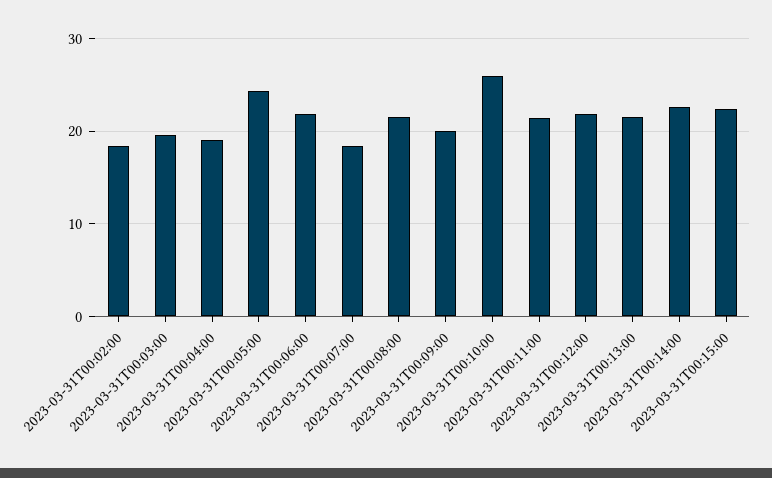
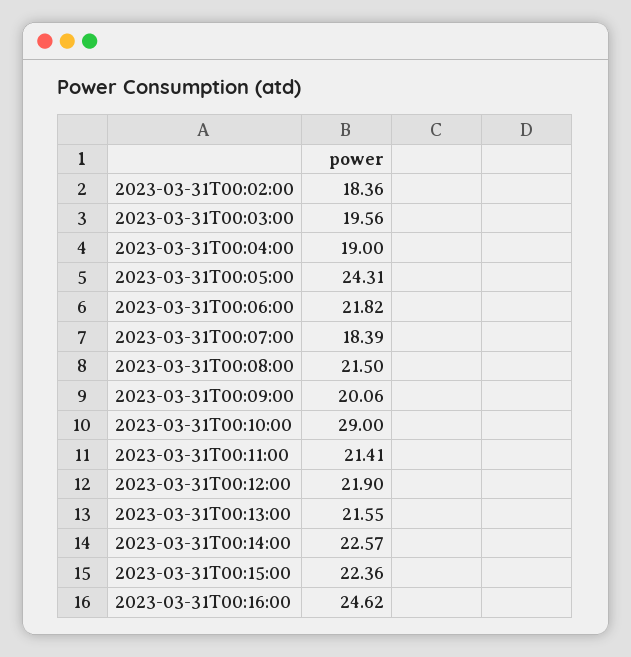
2023-03-31T00:10:00: 26 -> 29
2023-03-31T00:16:00: none -> 24.62

